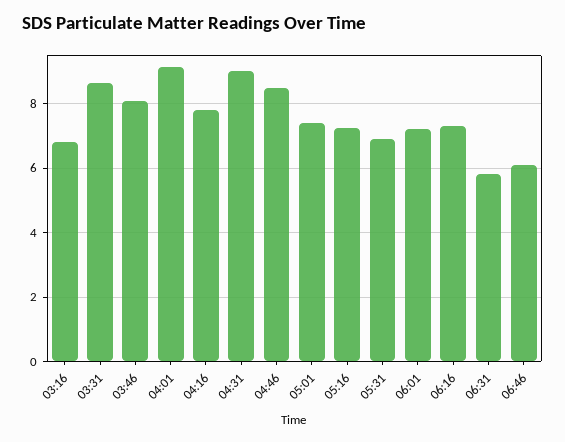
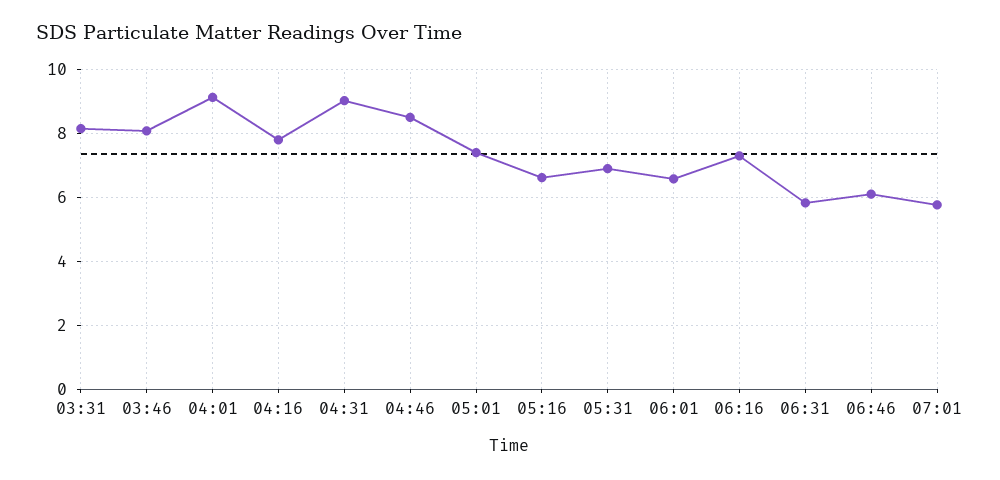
03:16: 6.8 -> none
03:31: 8.6 -> 8.2
05:16: 7.2 -> 6.6
06:01: 7.2 -> 6.6
07:01: none -> 5.8

